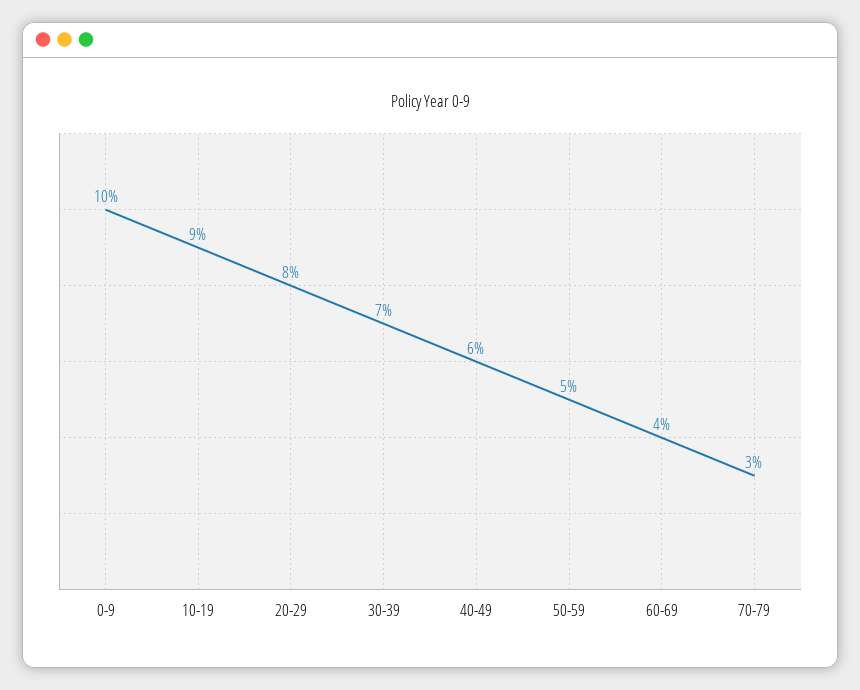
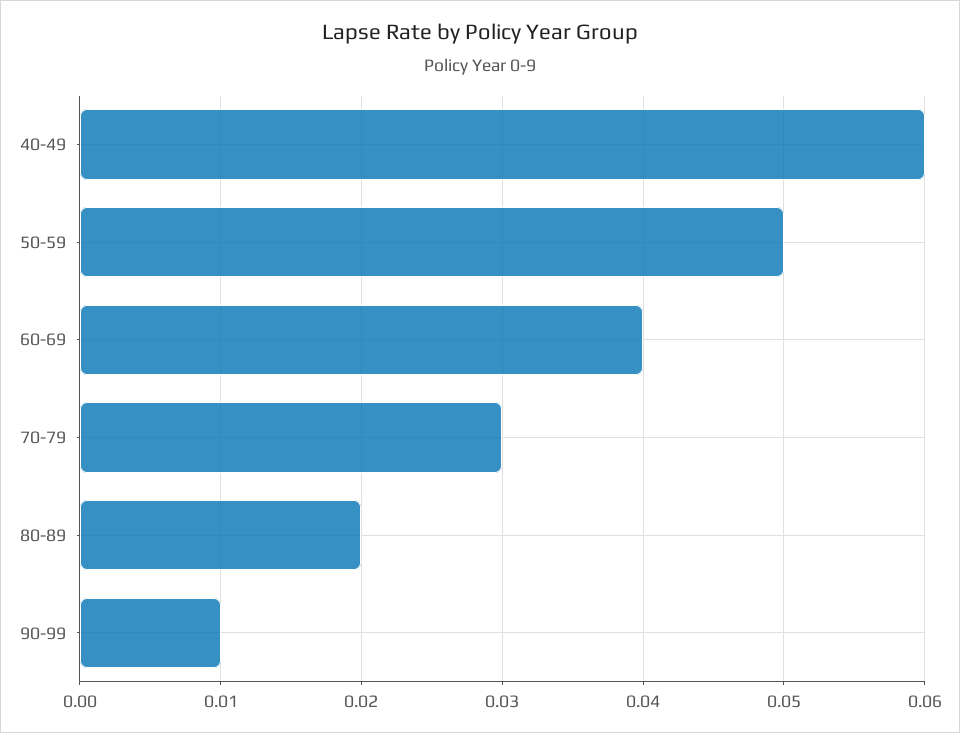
0-9: 0.1 -> none
10-19: 0.09 -> none
20-29: 0.08 -> none
30-39: 0.07 -> none
80-89: none -> 0.02
90-99: none -> 0.01

